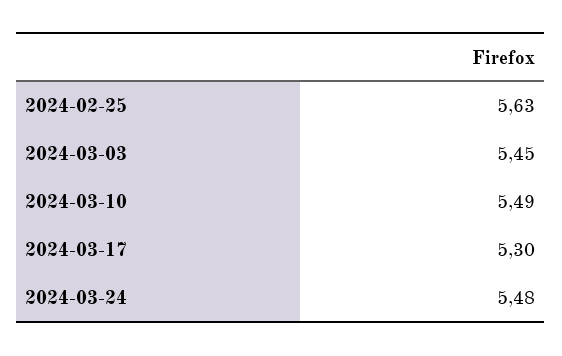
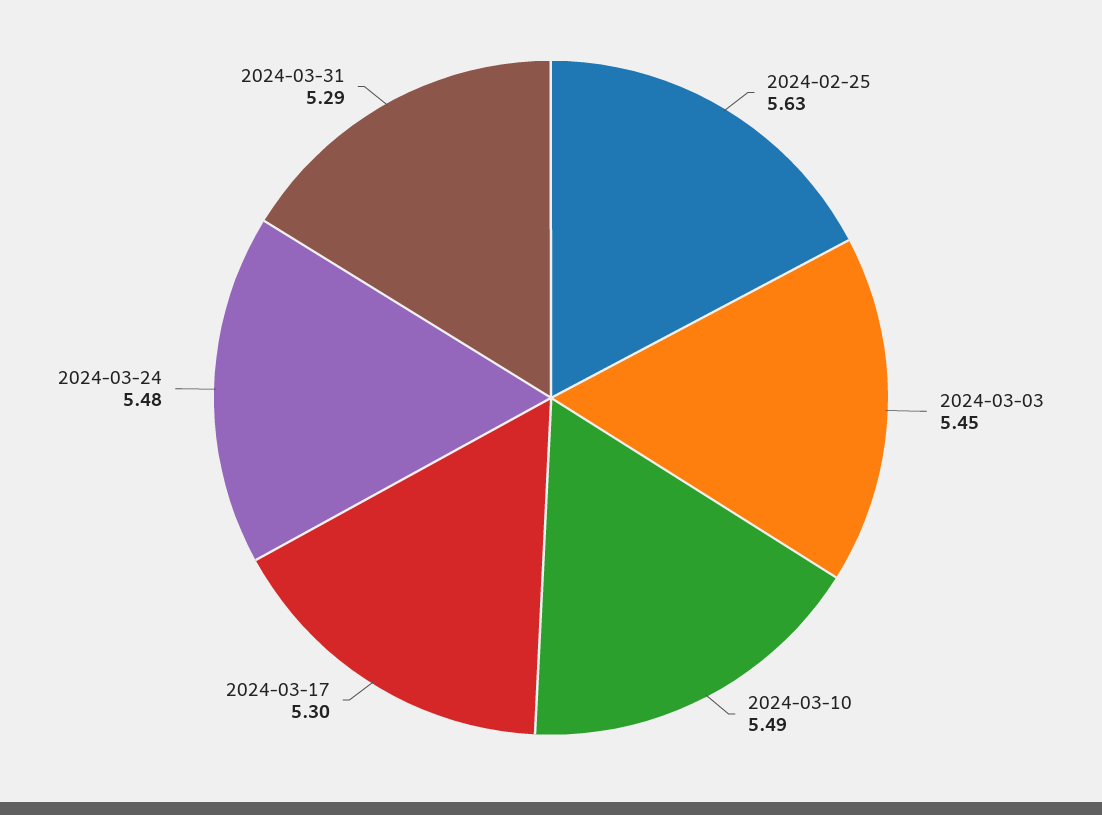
2024-03-31: none -> 5.29

